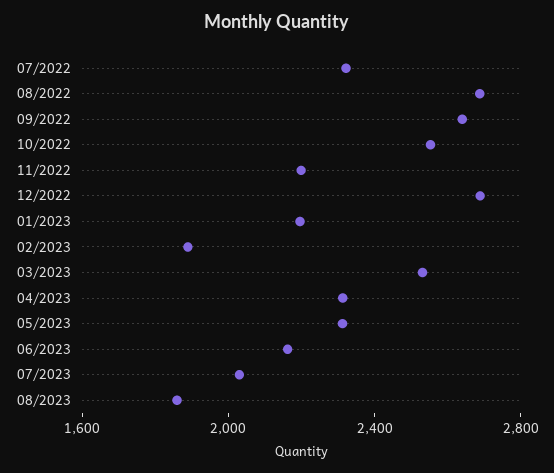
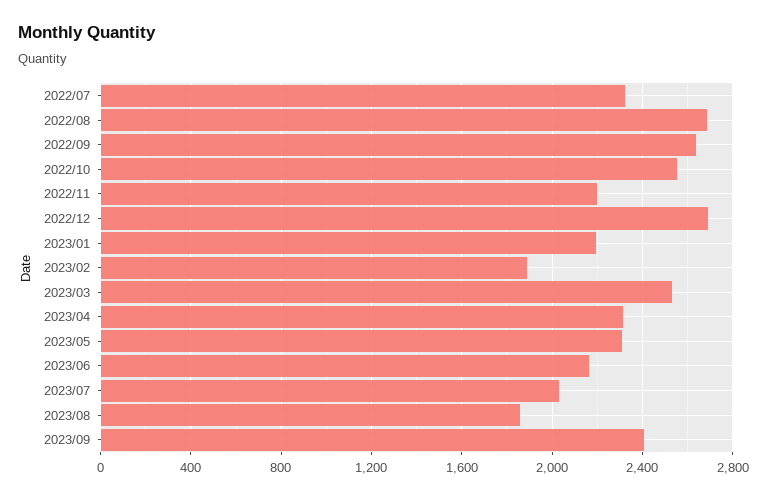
2023/09: none -> 2400

